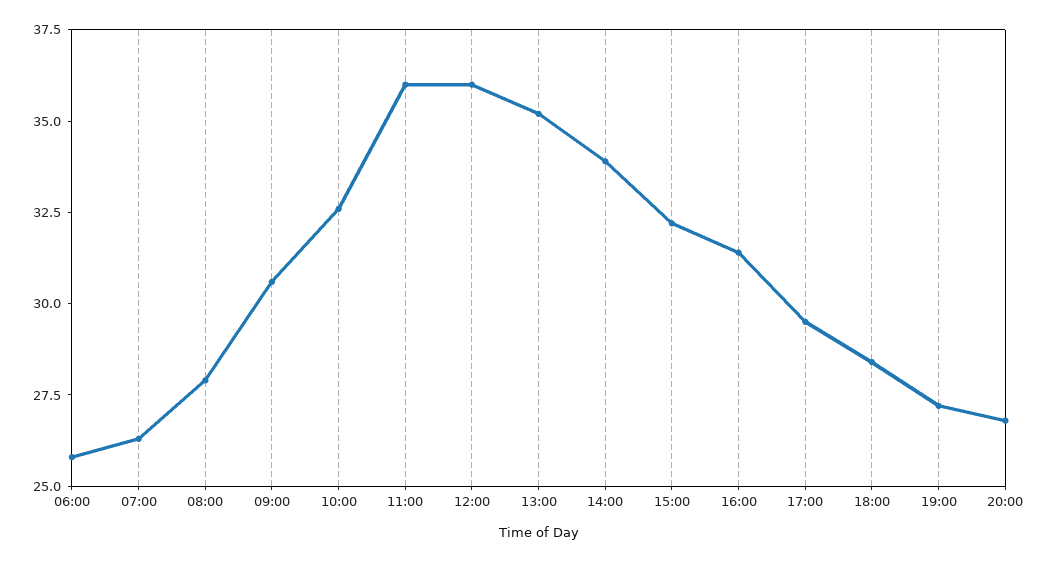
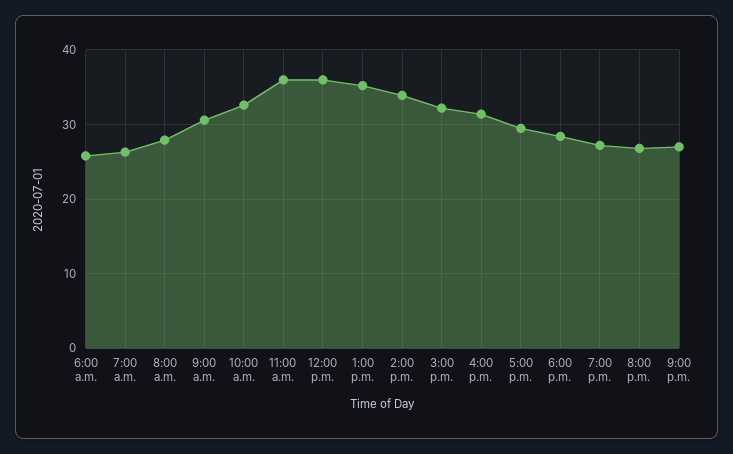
9:00 p.m.: none -> 27

